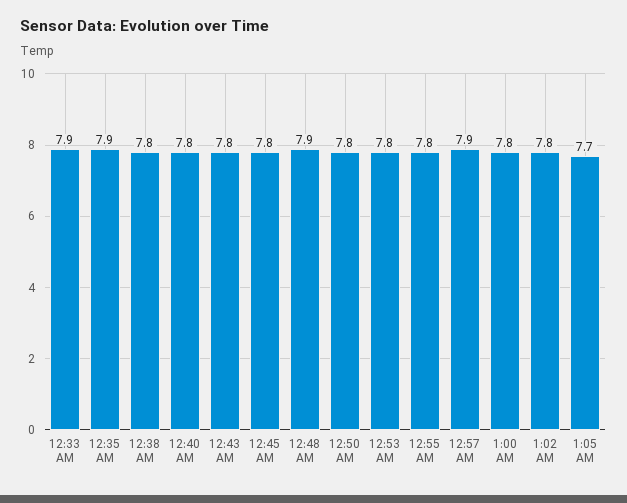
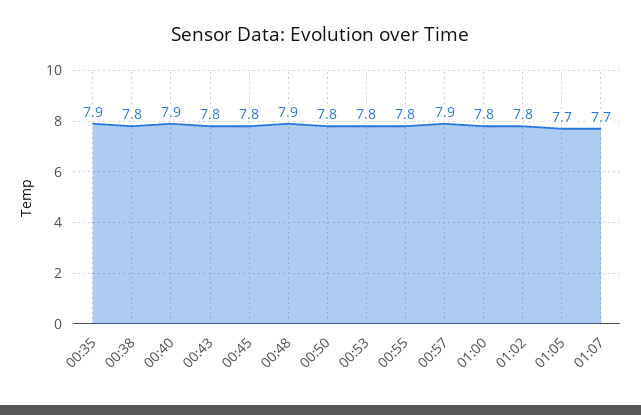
12:33 AM: 7.9 -> none
12:40 AM: 7.8 -> 7.9
01:07: none -> 7.7

